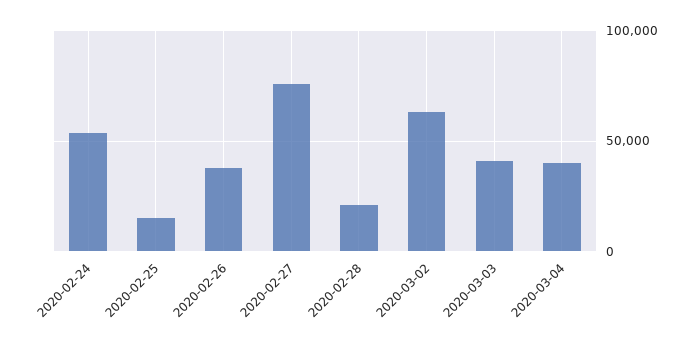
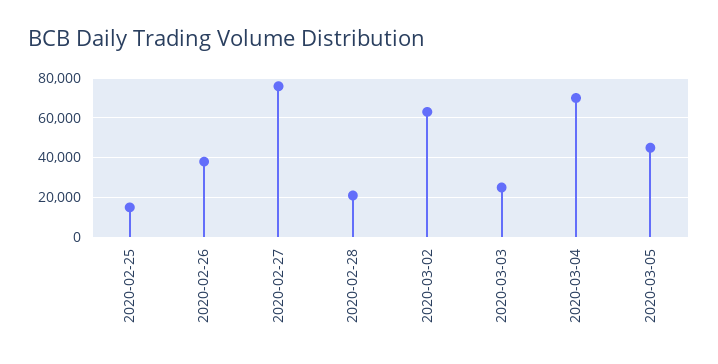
2020-02-24: 55000 -> none
2020-03-03: 40000 -> 25000
2020-03-04: 40000 -> 70000
2020-03-05: none -> 45000

